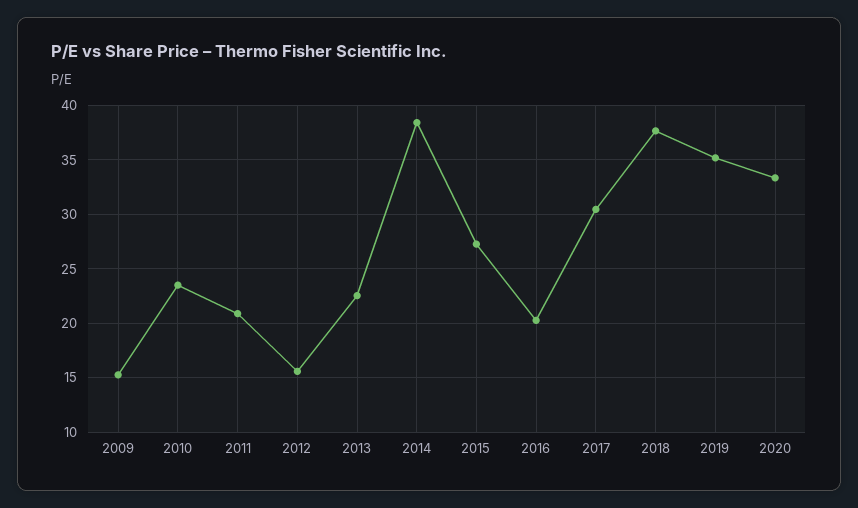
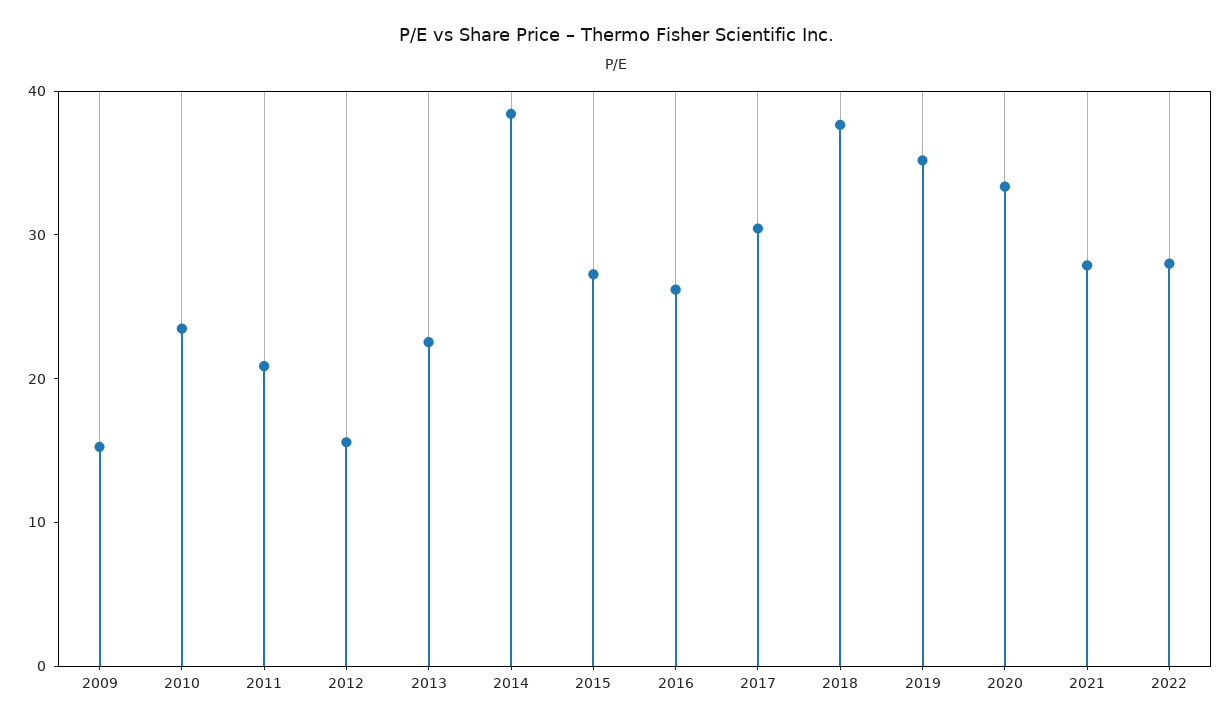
2016: 20 -> 26
2021: none -> 28
2022: none -> 28

